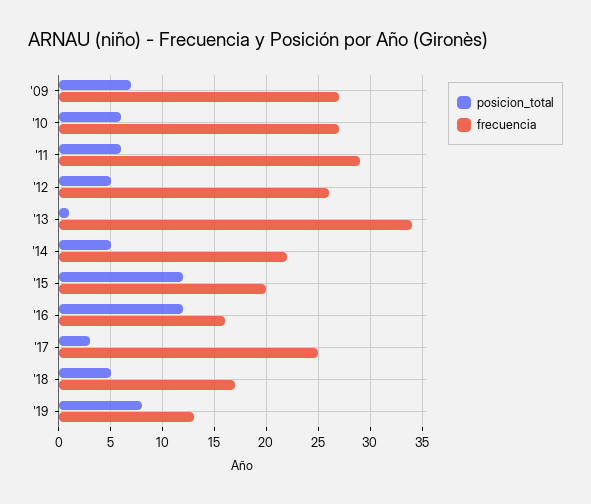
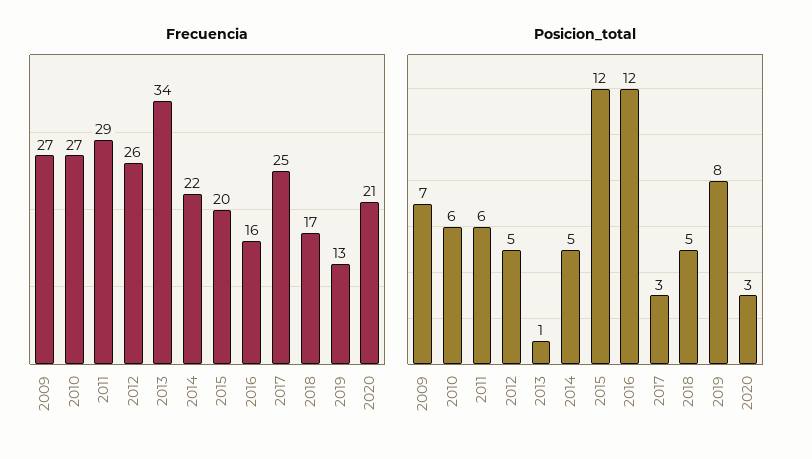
frecuencia, 2020: none -> 21
posicion_total, 2020: none -> 3

